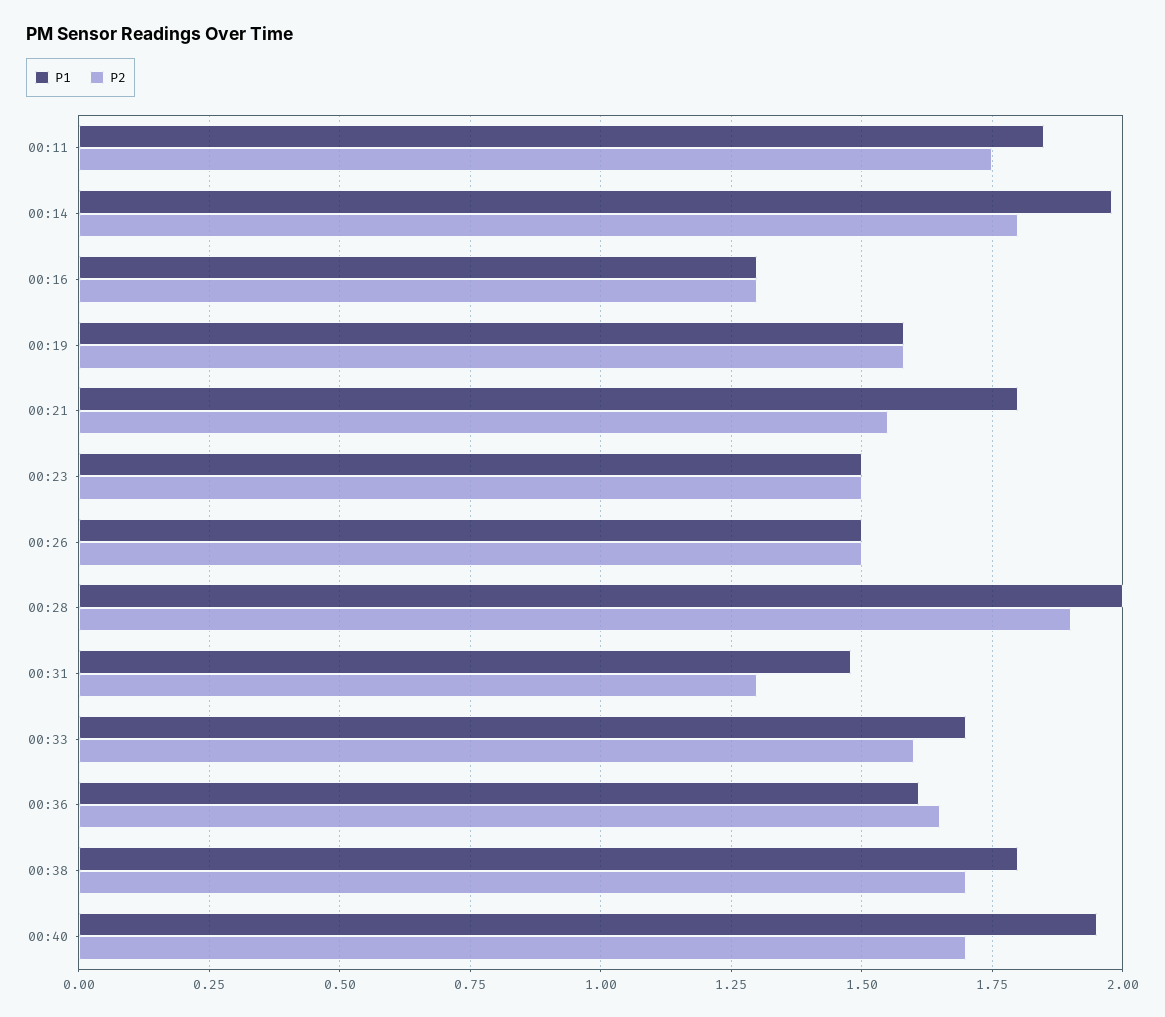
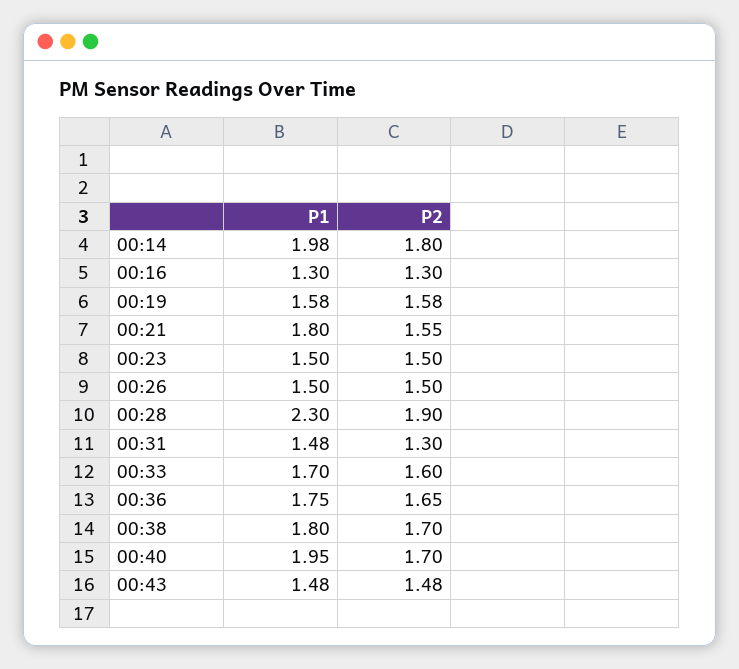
P1, 00:11: 1.85 -> none
P2, 00:11: 1.75 -> none
P1, 00:28: 2 -> 2.3
P1, 00:36: 1.6 -> 1.75
P1, 00:43: none -> 1.48
P2, 00:43: none -> 1.48

